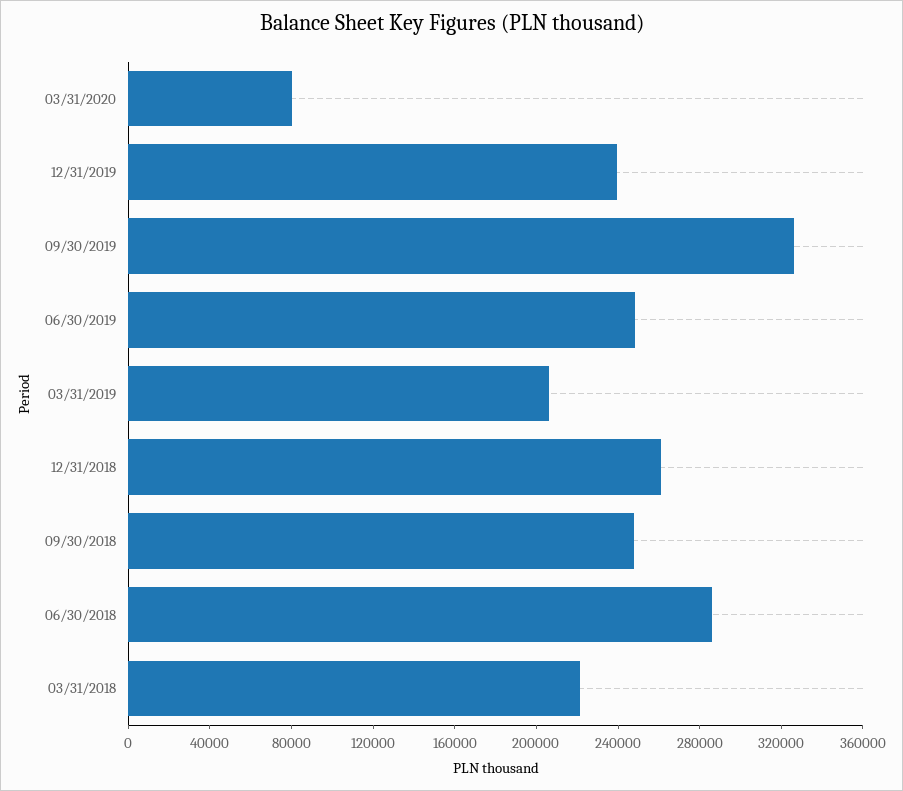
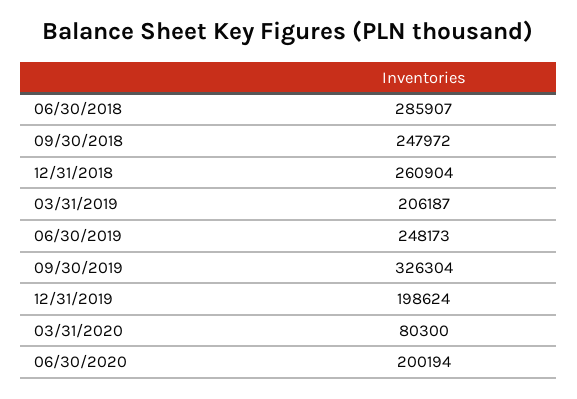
12/31/2019: 240000 -> 198624
03/31/2018: 220000 -> none
06/30/2020: none -> 200194

